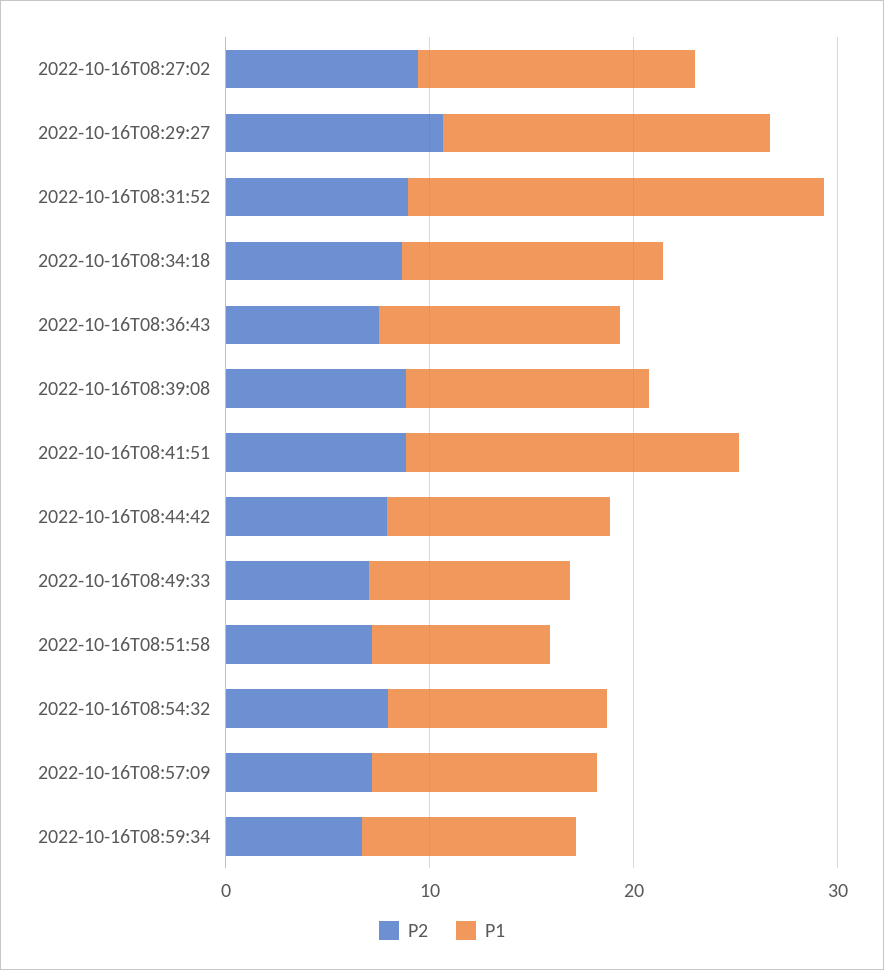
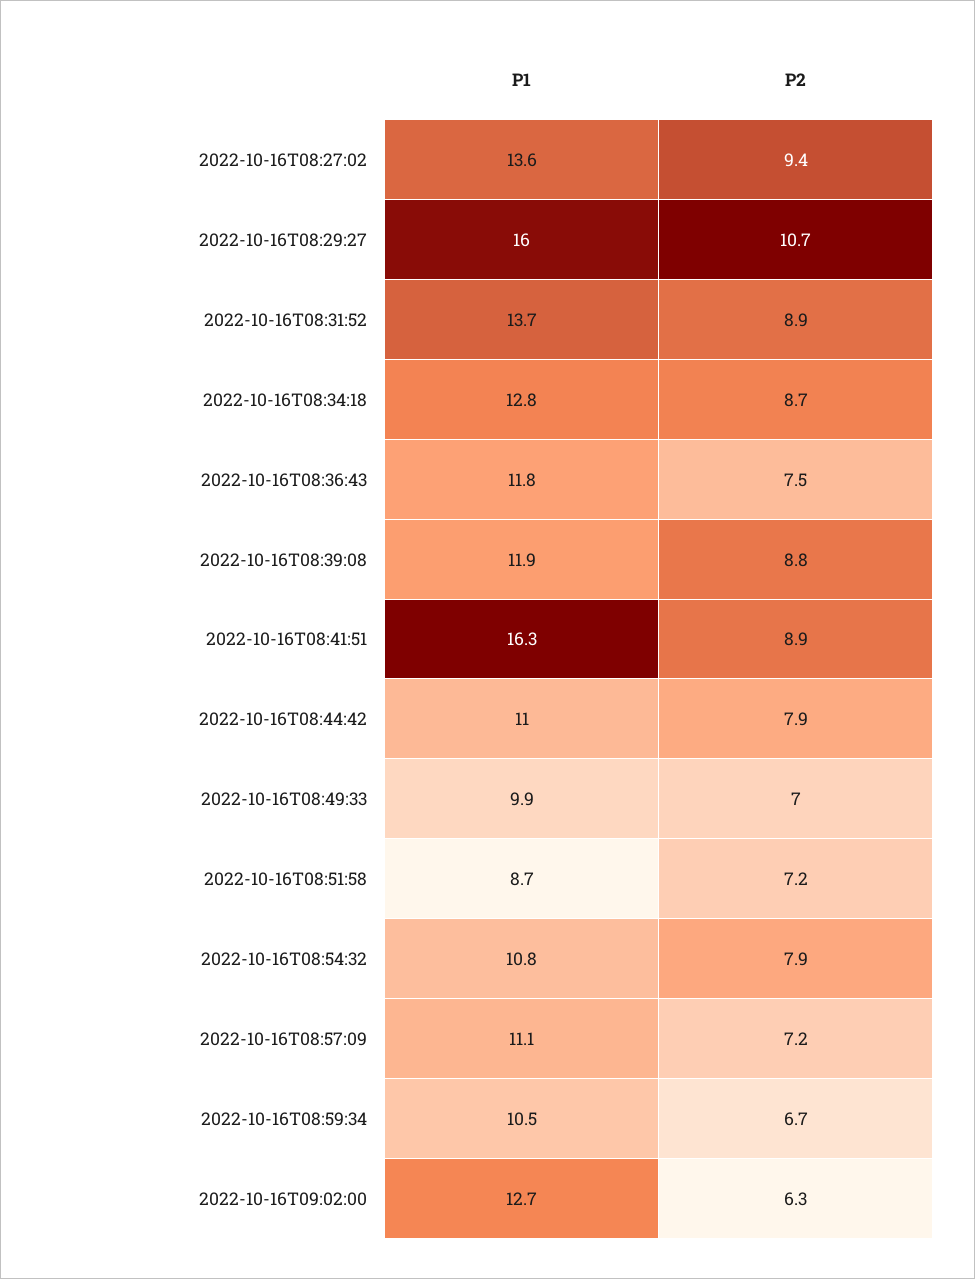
P1, 2022-10-16T08:31:52: 20 -> 13.7
P1, 2022-10-16T09:02:00: none -> 12.7
P2, 2022-10-16T09:02:00: none -> 6.3

